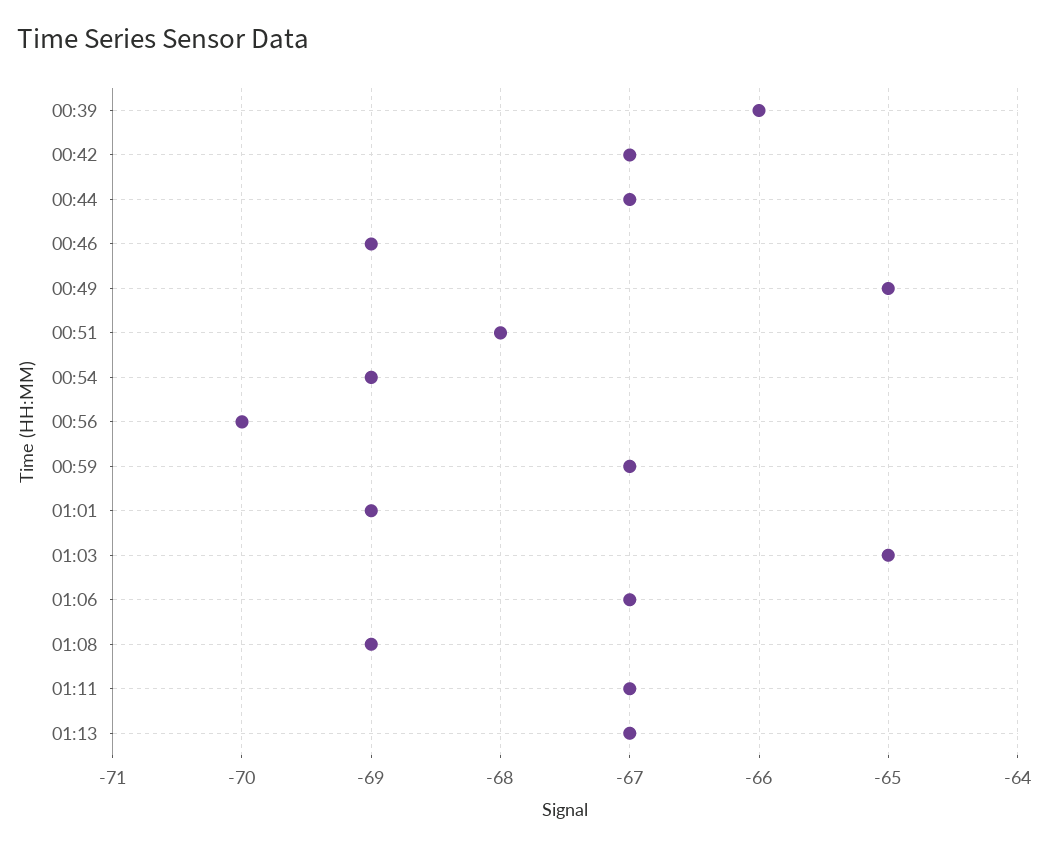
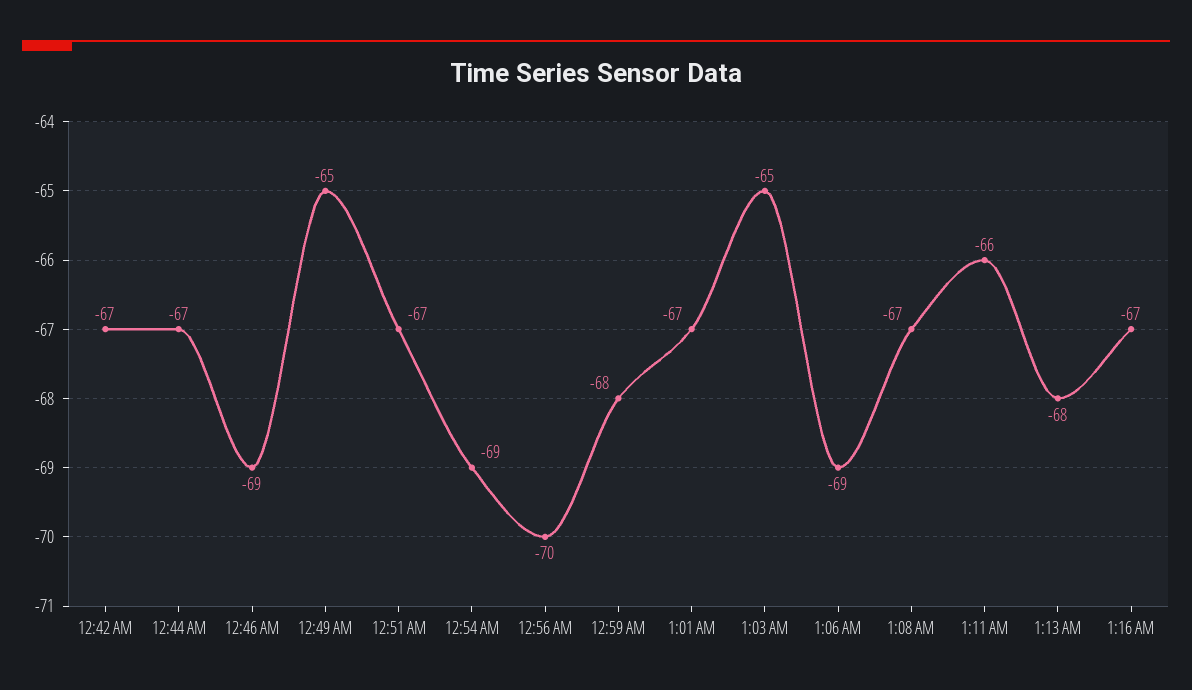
00:39: -66 -> none
00:51: -68 -> -67
00:59: -67 -> -68
01:01: -69 -> -67
01:06: -67 -> -69
01:08: -69 -> -67
01:11: -67 -> -66
01:13: -67 -> -68
1:16 AM: none -> -67

